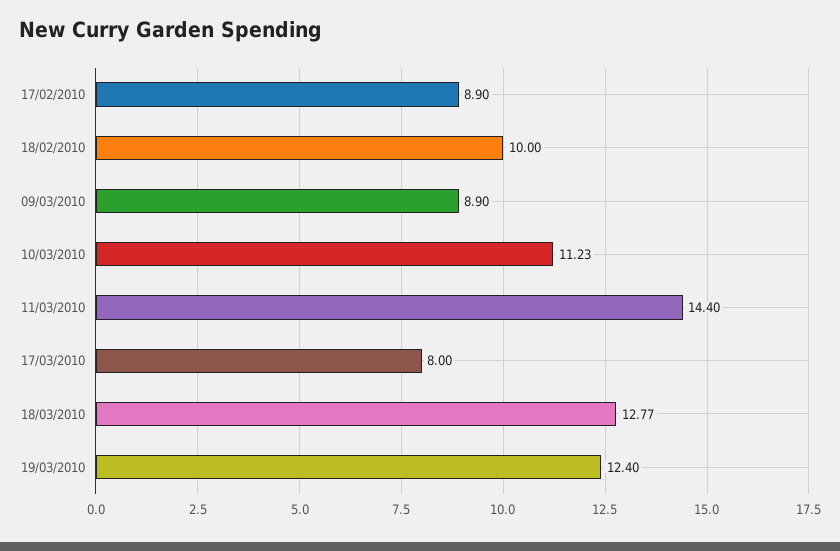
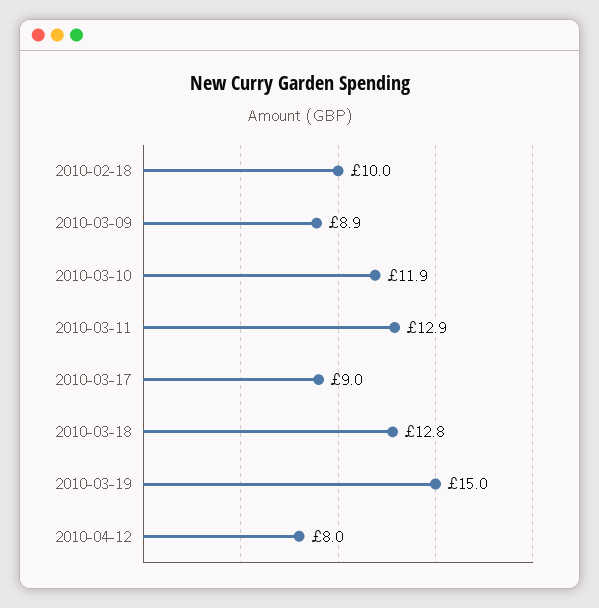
17/02/2010: 8.9 -> none
10/03/2010: 11.23 -> 11.9
11/03/2010: 14.4 -> 12.9
17/03/2010: 8 -> 9
19/03/2010: 12.4 -> 15
2010-04-12: none -> 8

